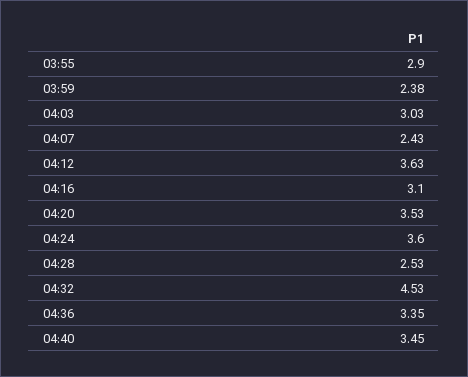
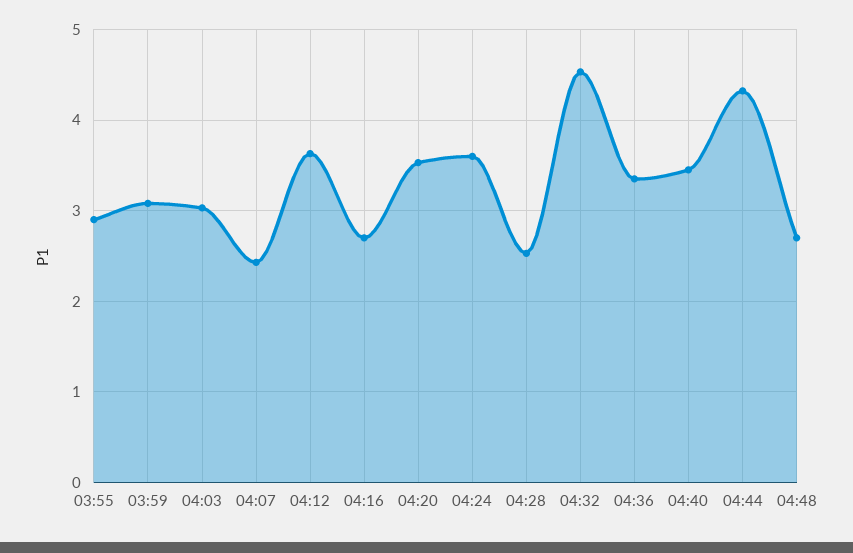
03:59: 2.38 -> 3.1
04:16: 3.1 -> 2.7
04:44: none -> 4.3
04:48: none -> 2.7

